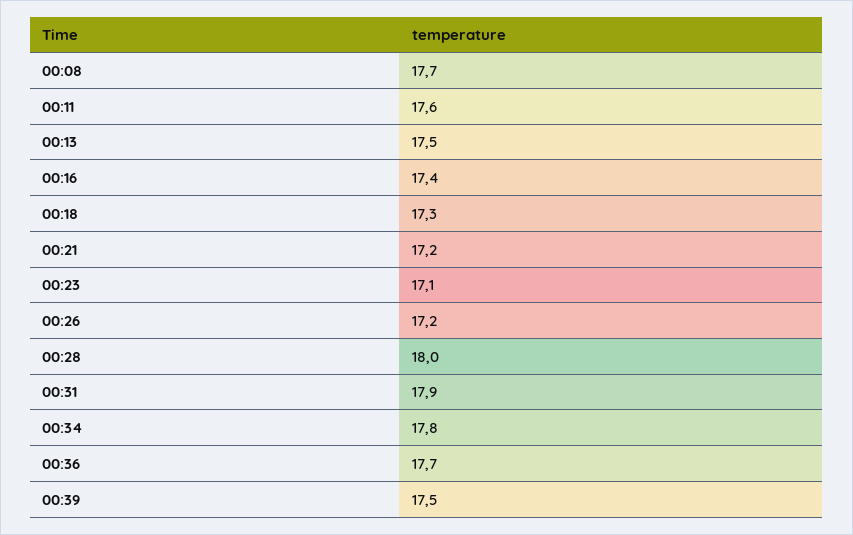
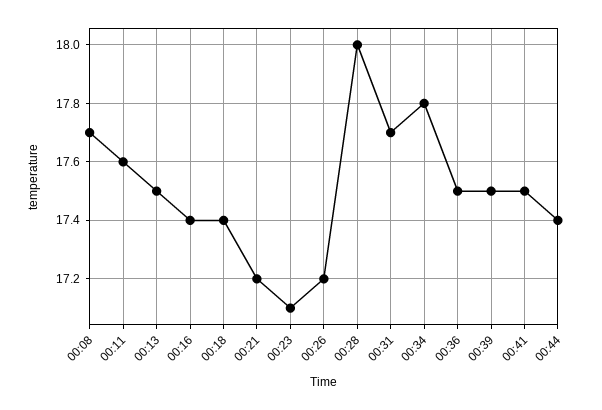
00:18: 17.3 -> 17.4
00:31: 17.9 -> 17.7
00:36: 17.7 -> 17.5
00:41: none -> 17.5
00:44: none -> 17.4

